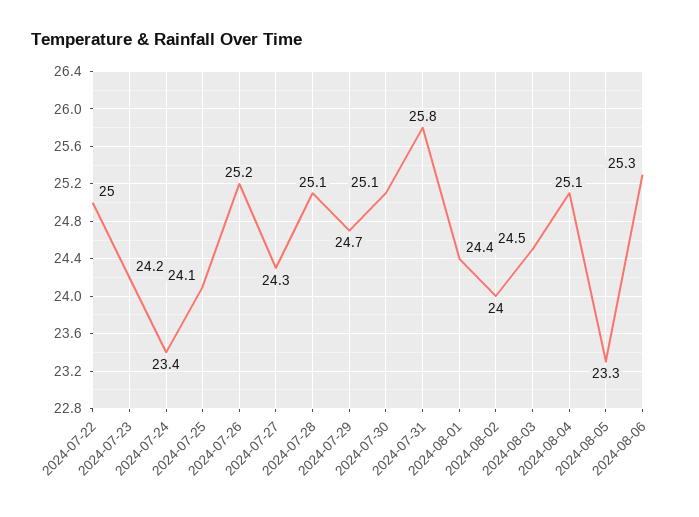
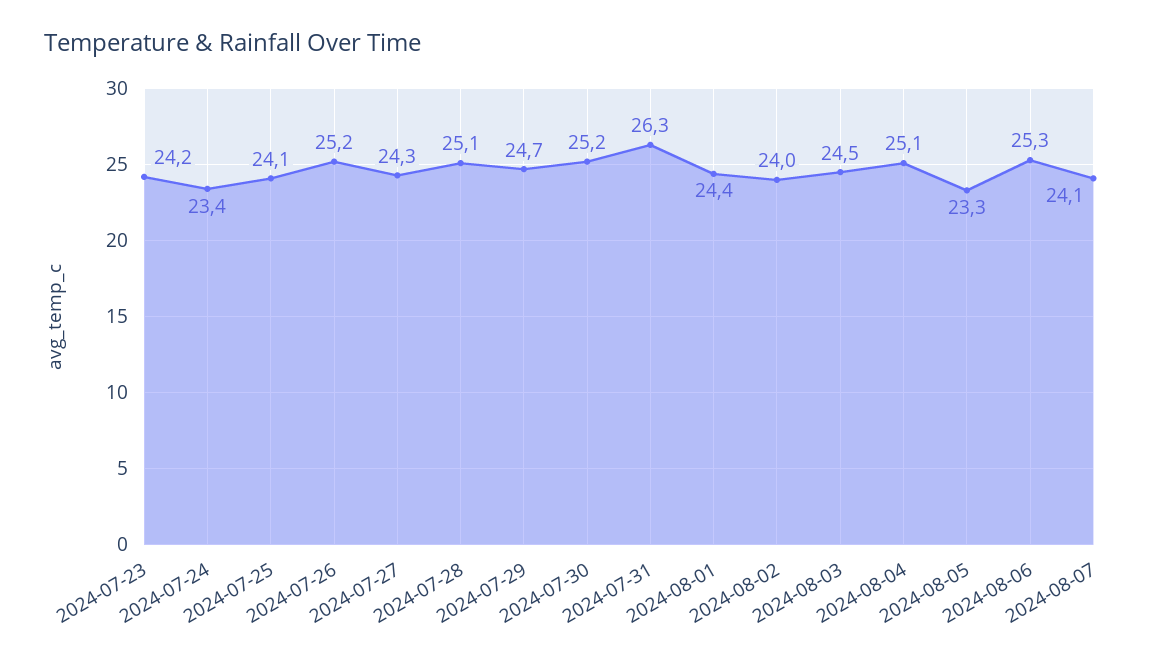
2024-07-22: 25 -> none
2024-07-30: 25.1 -> 25.2
2024-07-31: 25.8 -> 26.3
2024-08-07: none -> 24.1

